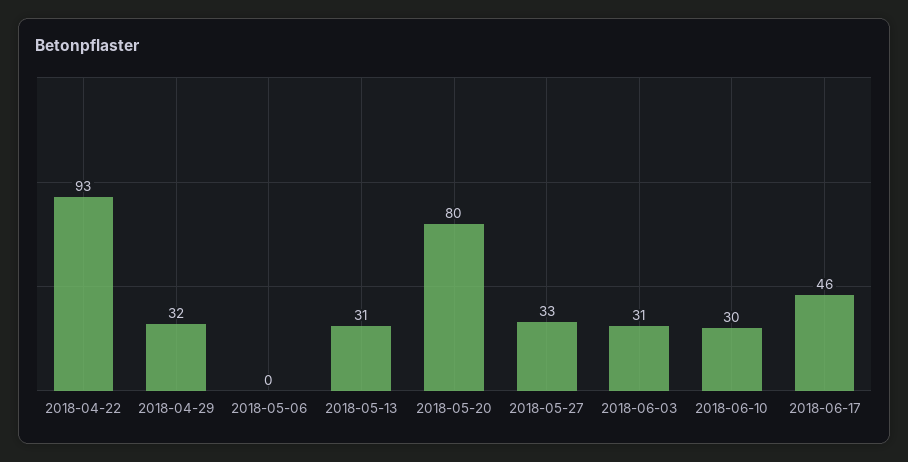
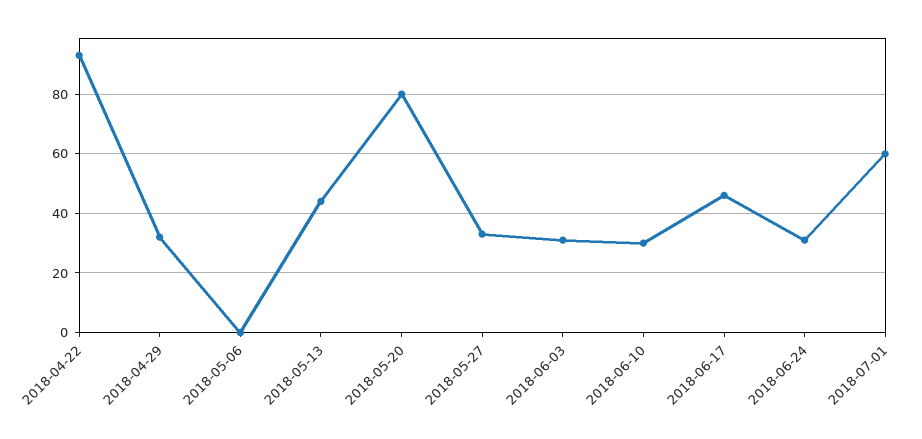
2018-05-13: 31 -> 45
2018-06-24: none -> 30
2018-07-01: none -> 60

